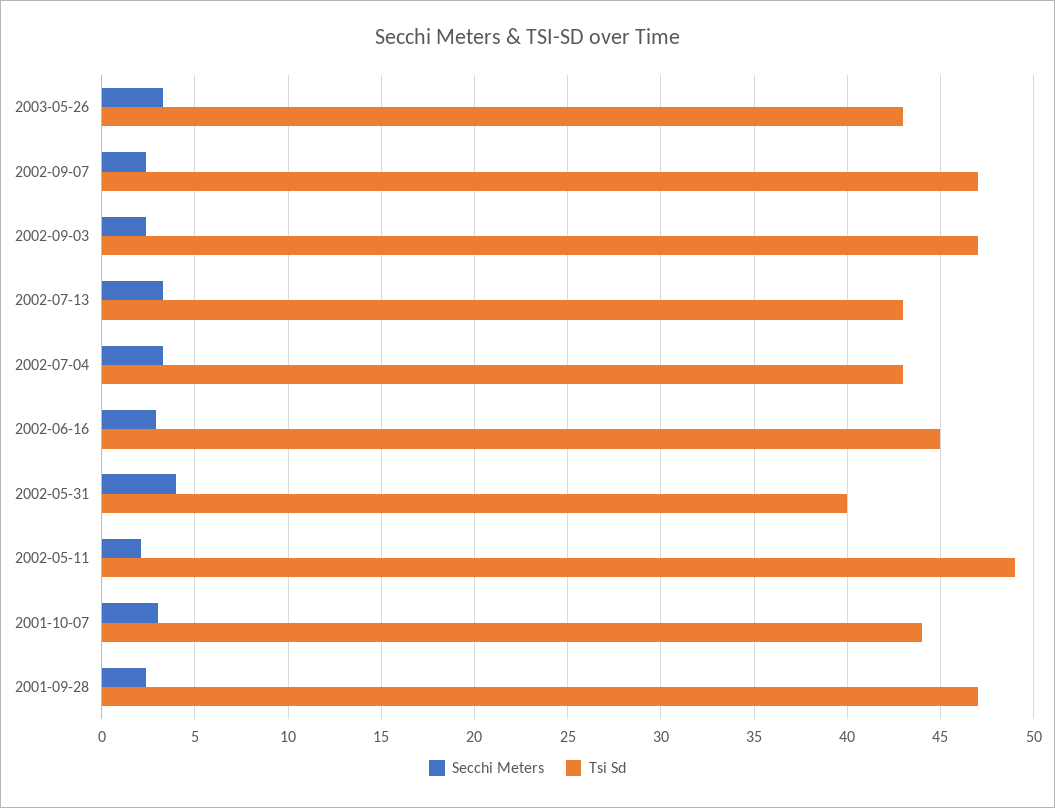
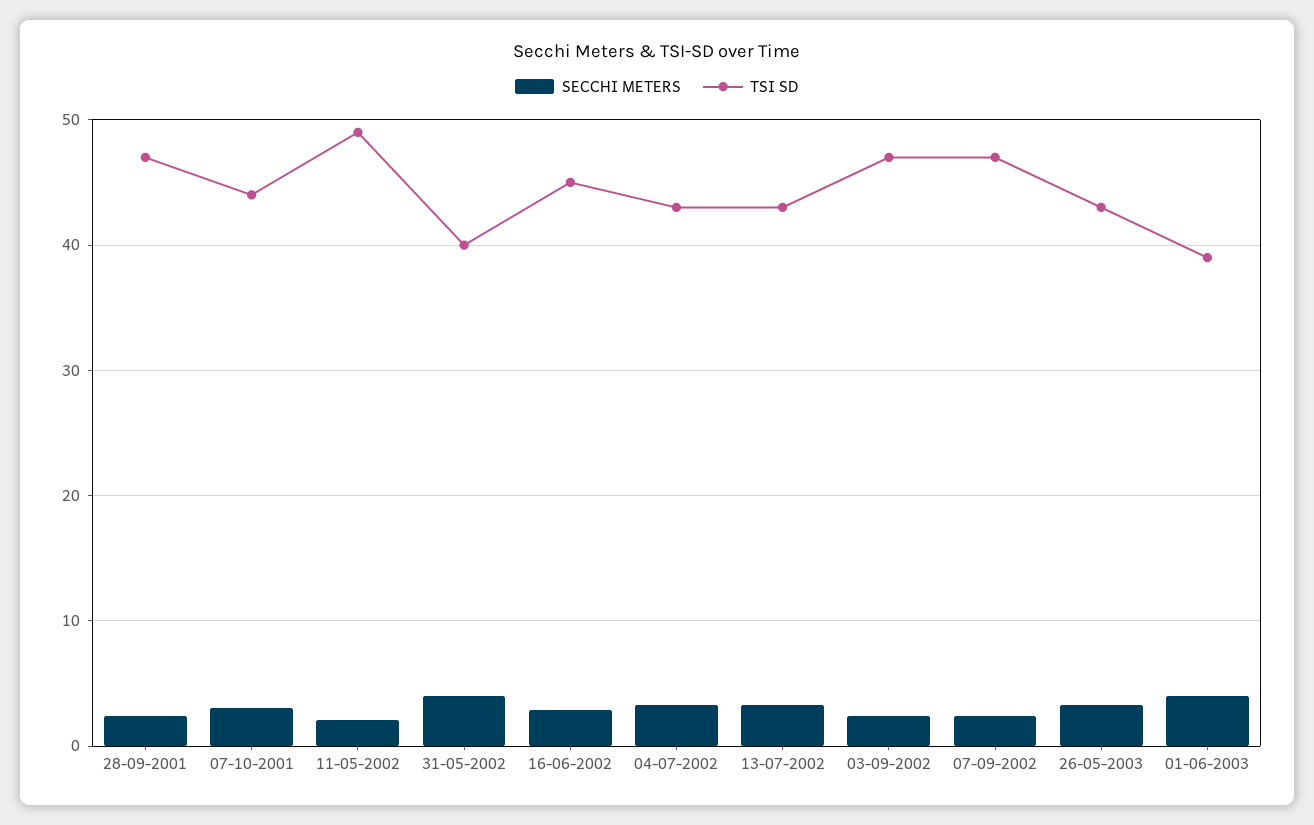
Secchi Meters, 01-06-2003: none -> 4
Tsi Sd, 01-06-2003: none -> 39

